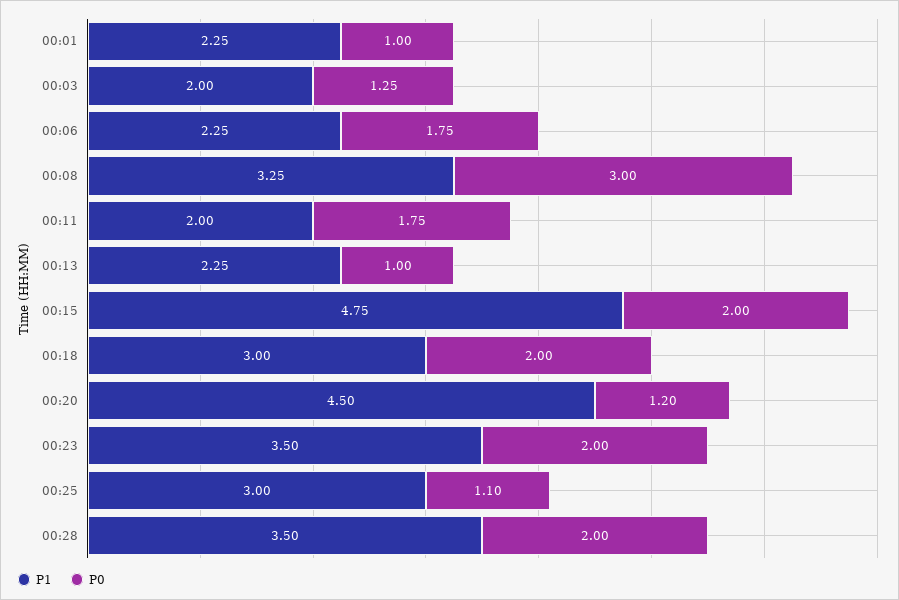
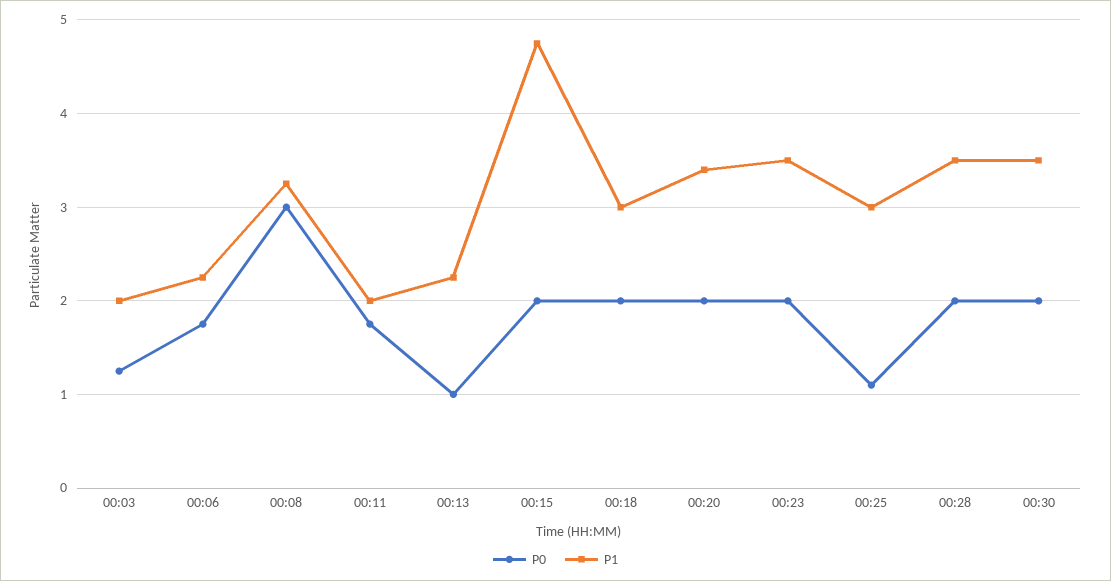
P1, 00:01: 2.25 -> none
P0, 00:01: 1 -> none
P1, 00:20: 4.5 -> 3.4
P0, 00:20: 1.2 -> 2
P0, 00:30: none -> 2
P1, 00:30: none -> 3.5

